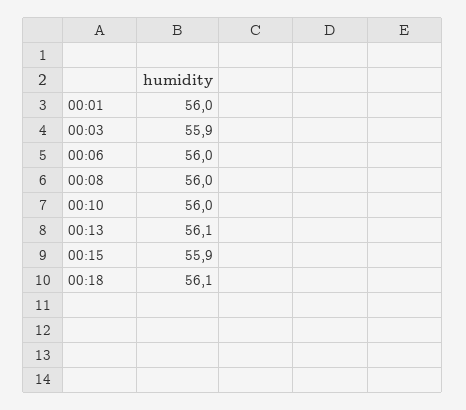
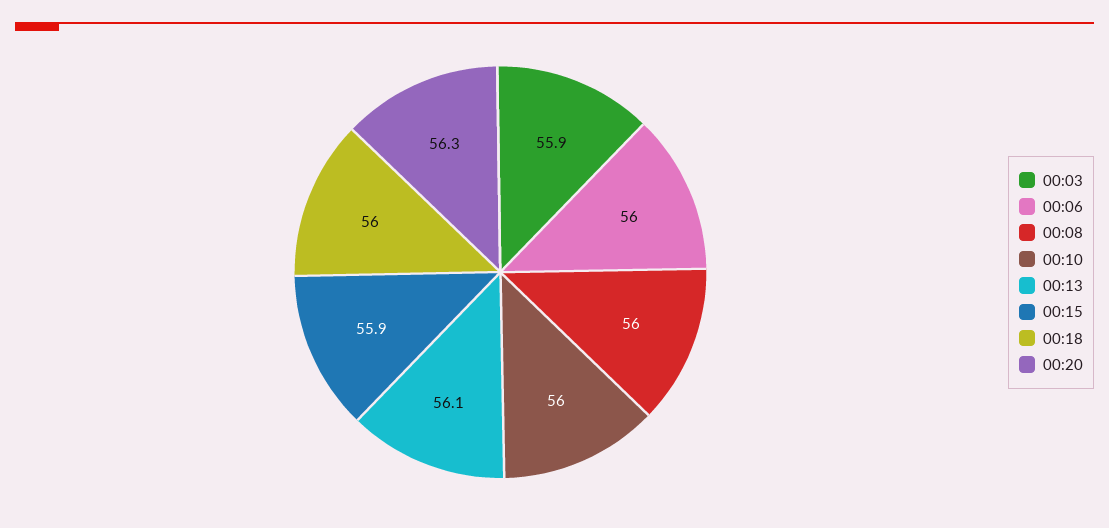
00:01: 56 -> none
00:18: 56.1 -> 56
00:20: none -> 56.3

